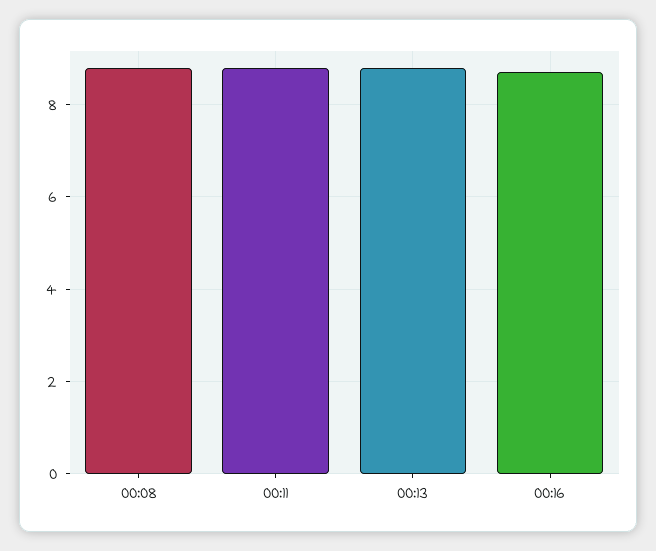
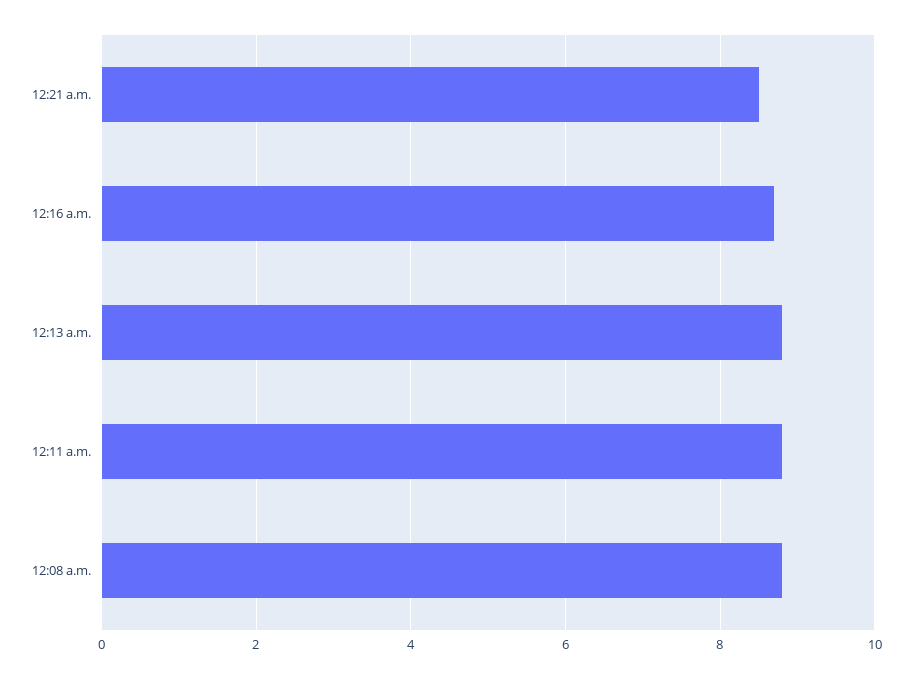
12:21 a.m.: none -> 8.5

